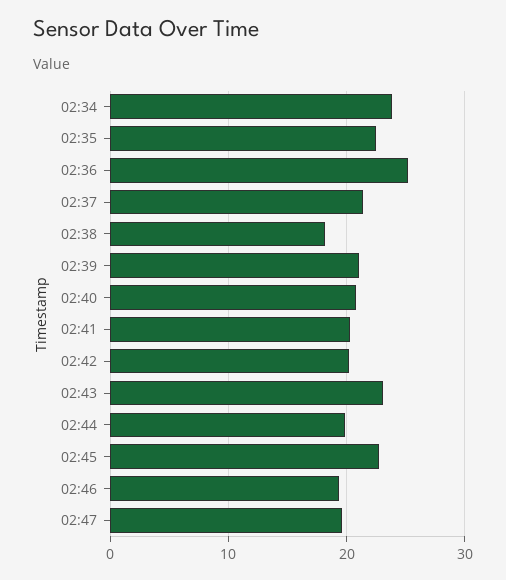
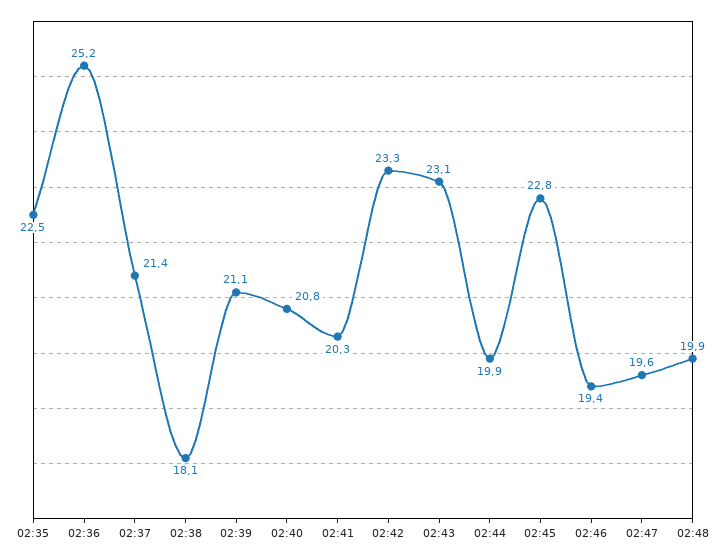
02:34: 24 -> none
02:42: 20 -> 23.3
02:48: none -> 19.9

